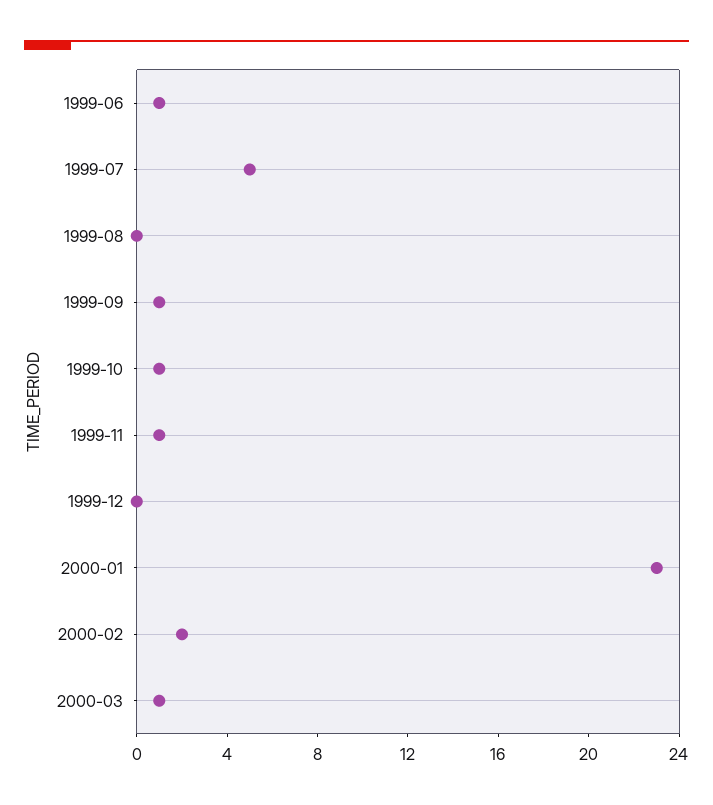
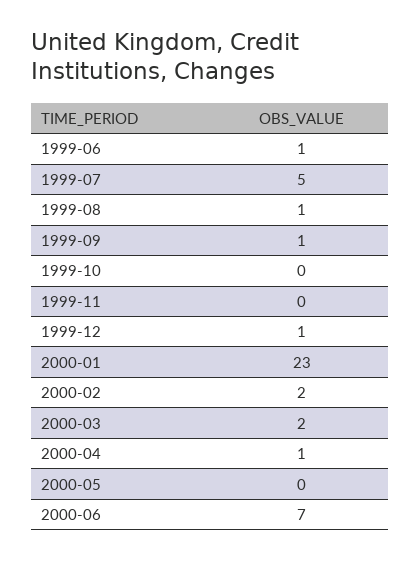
1999-08: 0 -> 1
1999-10: 1 -> 0
1999-11: 1 -> 0
1999-12: 0 -> 1
2000-03: 1 -> 2
2000-04: none -> 1
2000-05: none -> 0
2000-06: none -> 7

